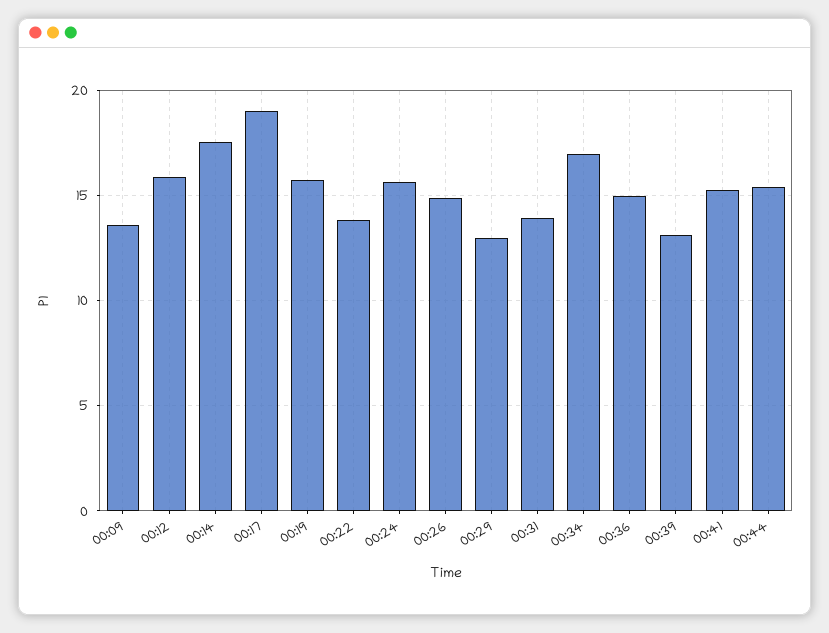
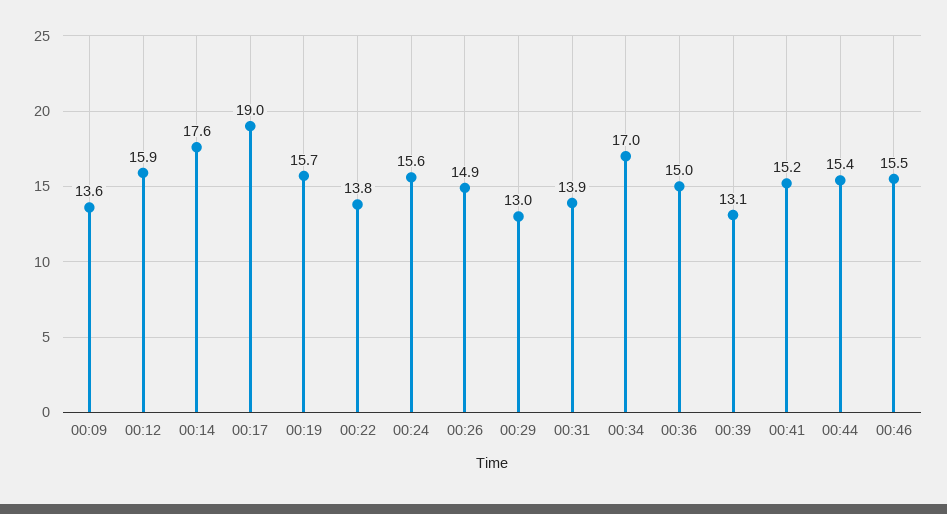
00:46: none -> 15.5

